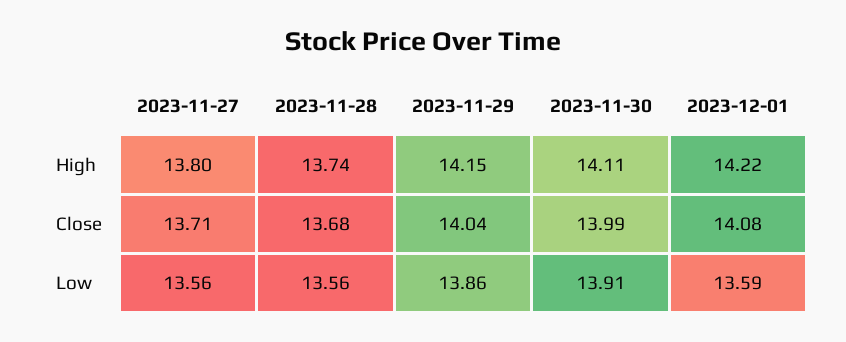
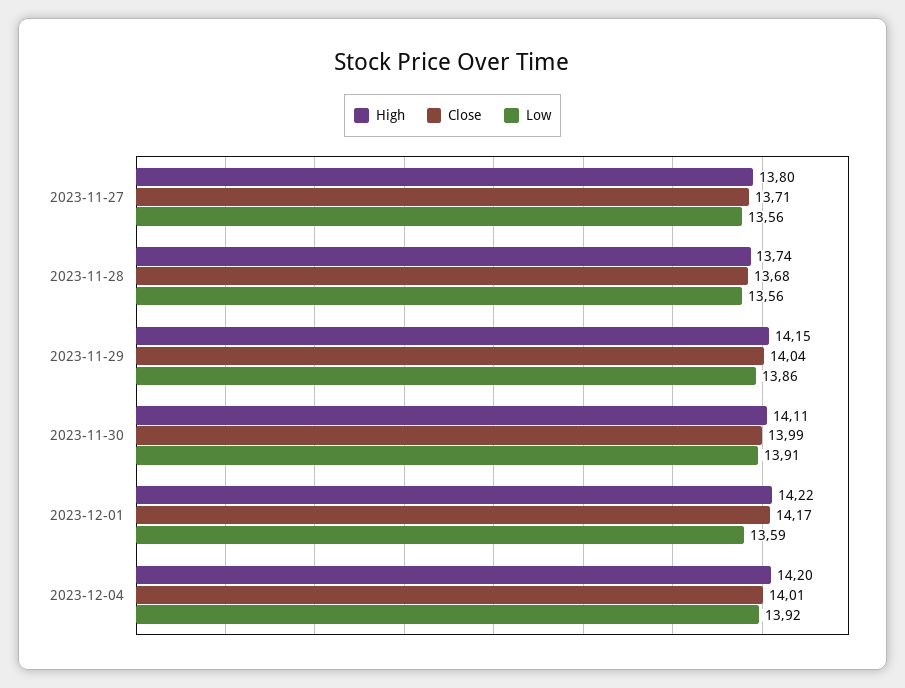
Close, 2023-12-01: 14.08 -> 14.17
High, 2023-12-04: none -> 14.2
Close, 2023-12-04: none -> 14.01
Low, 2023-12-04: none -> 13.92

